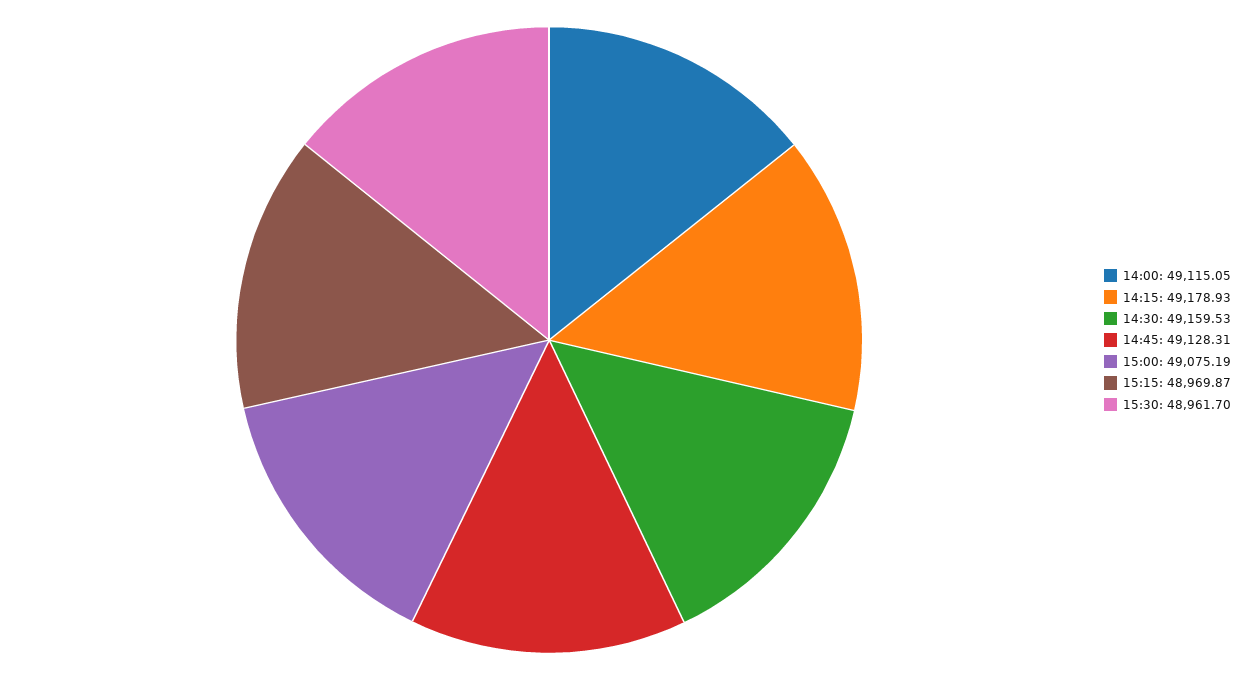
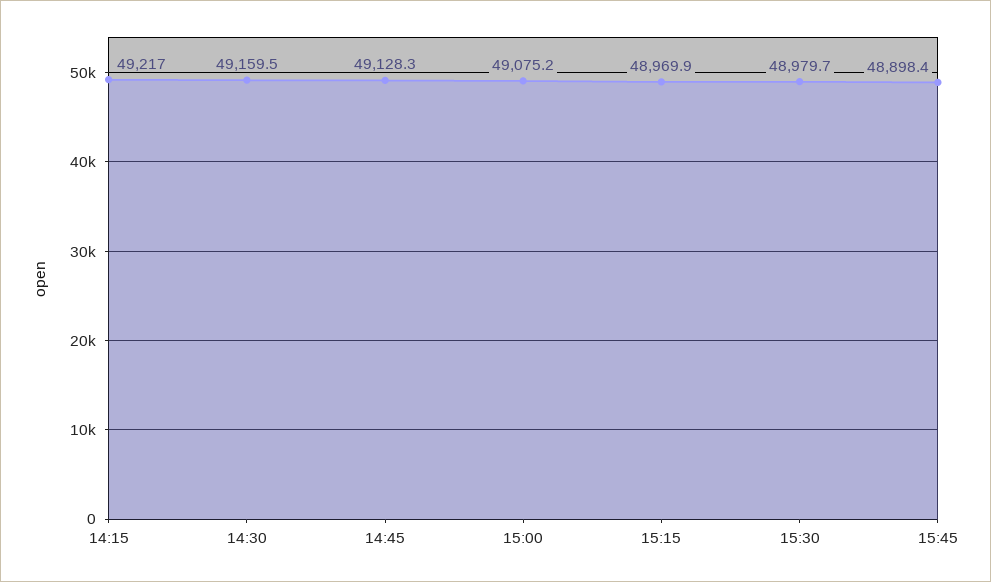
14:00: 49115.05 -> none
14:15: 49178.93 -> 49217
15:30: 48961.7 -> 48979.7
15:45: none -> 48898.4

